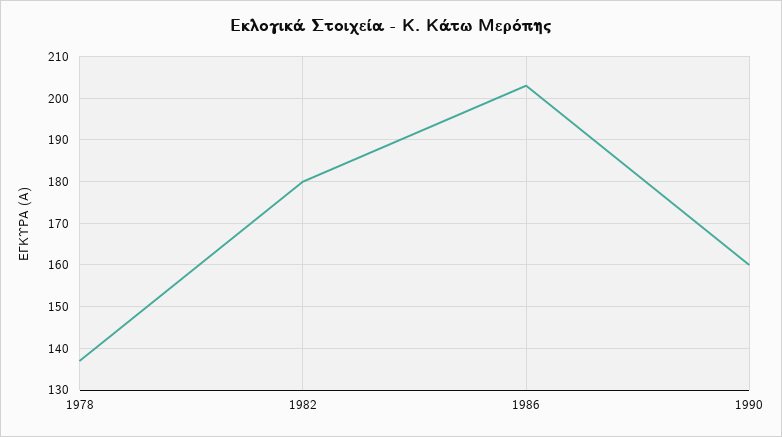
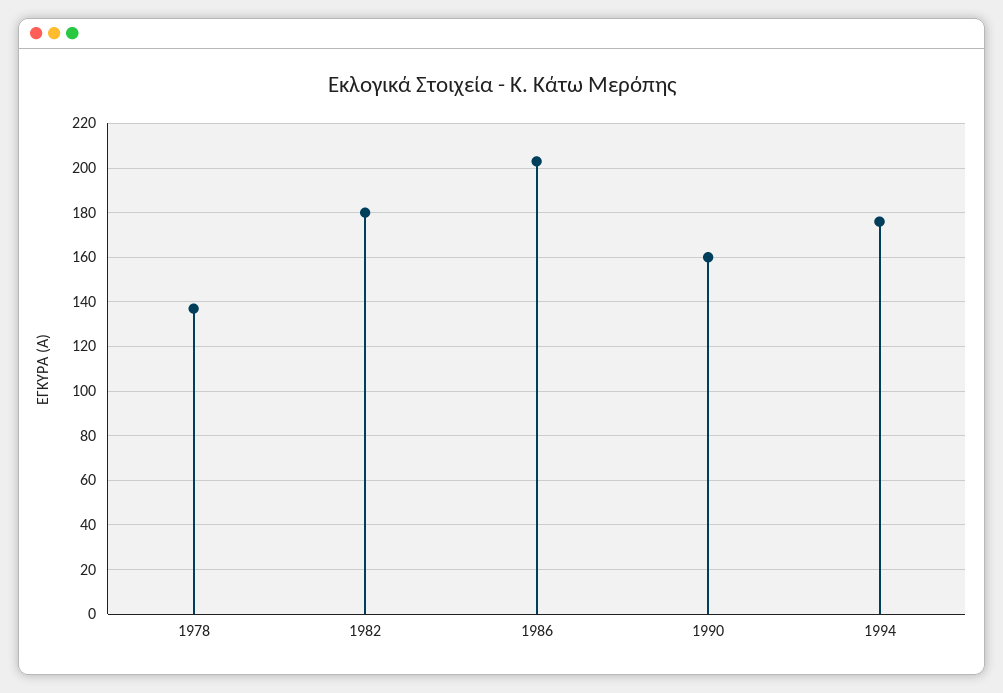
1994: none -> 175

